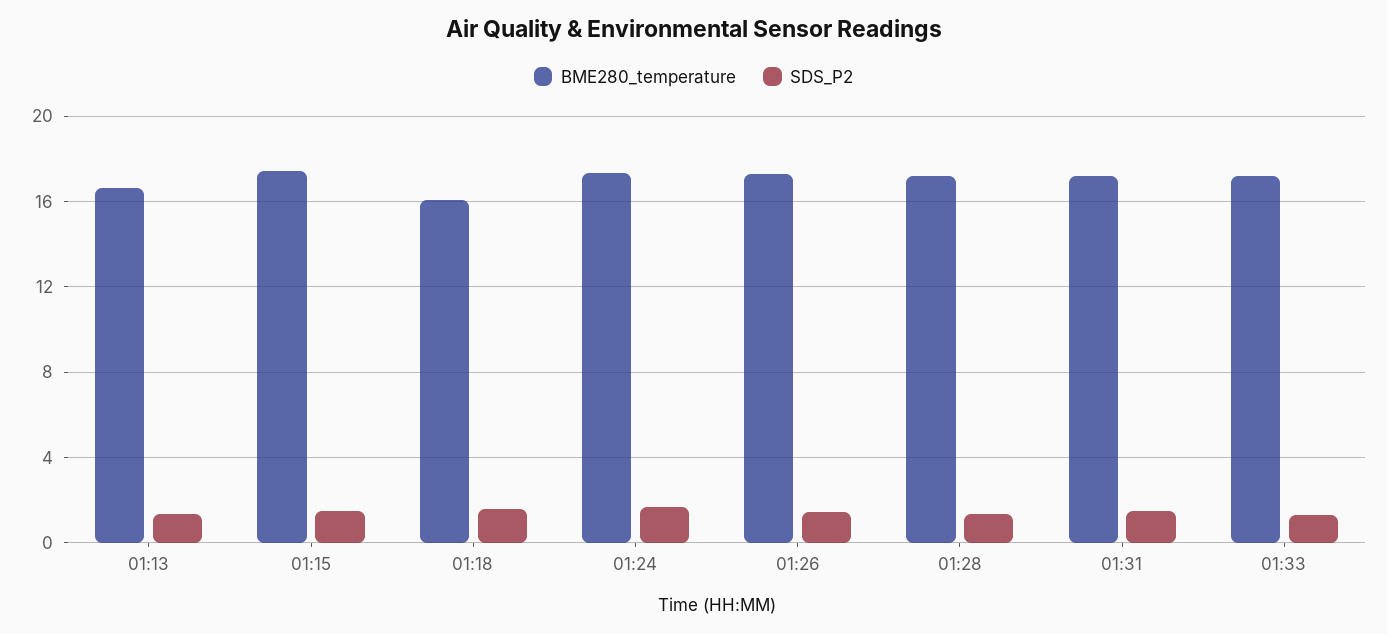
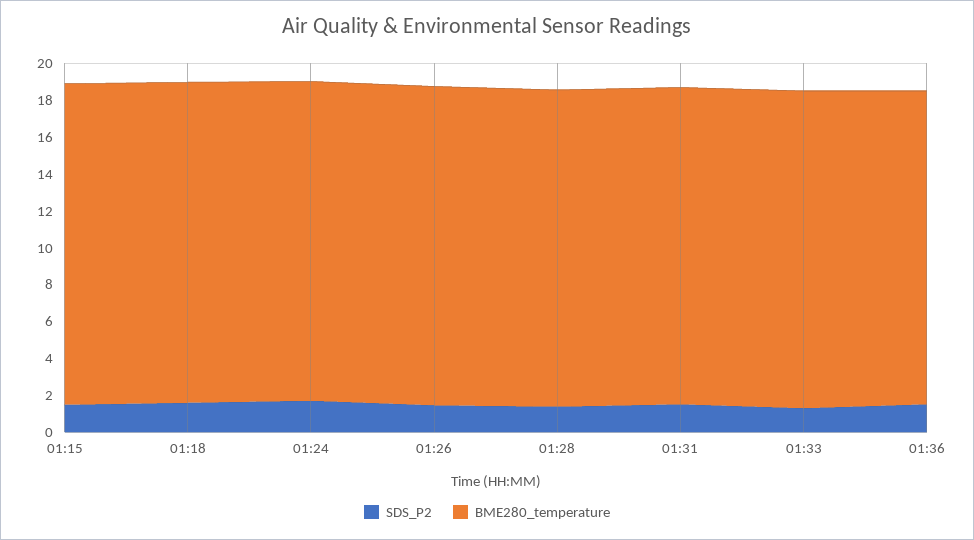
BME280_temperature, 01:13: 16.5 -> none
SDS_P2, 01:13: 1.5 -> none
BME280_temperature, 01:18: 16 -> 17.5
SDS_P2, 01:36: none -> 1.5
BME280_temperature, 01:36: none -> 17

